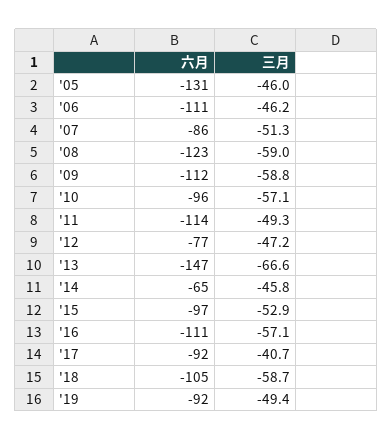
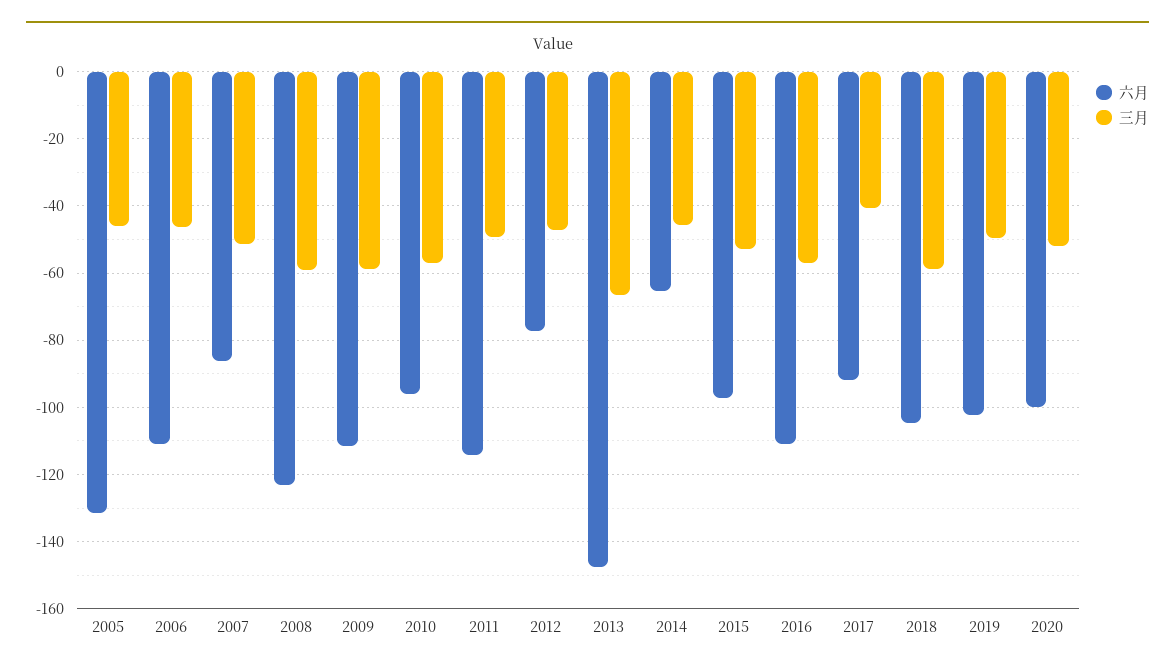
六月, '19: -92 -> -102
六月, 2020: none -> -100
三月, 2020: none -> -52

